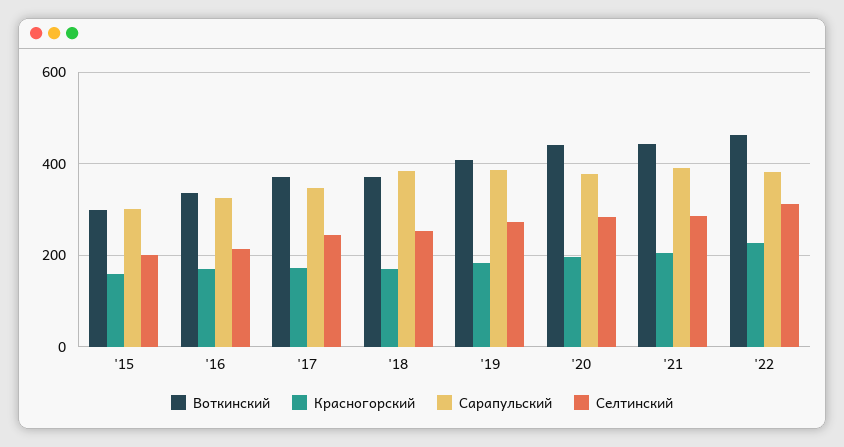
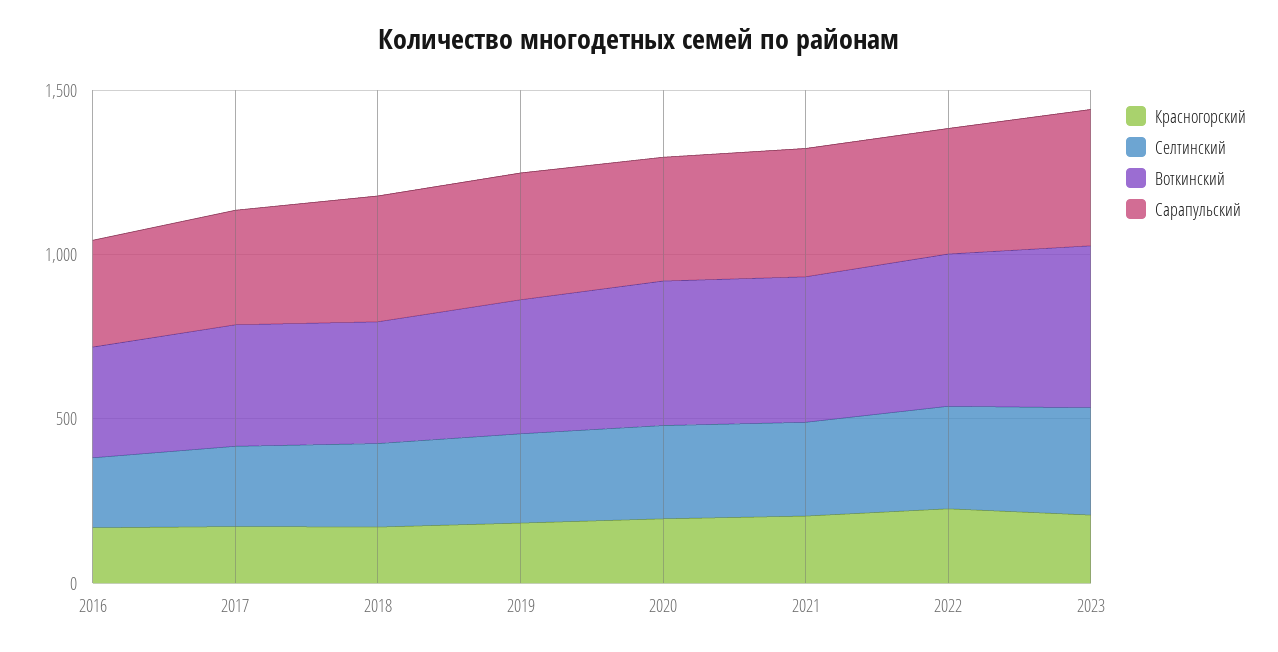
Воткинский, '15: 300 -> none
Красногорский, '15: 160 -> none
Сарапульский, '15: 300 -> none
Селтинский, '15: 200 -> none
Красногорский, 2023: none -> 200
Селтинский, 2023: none -> 300
Воткинский, 2023: none -> 500
Сарапульский, 2023: none -> 400

